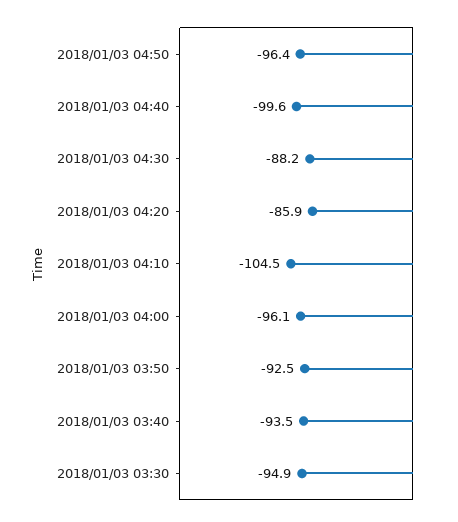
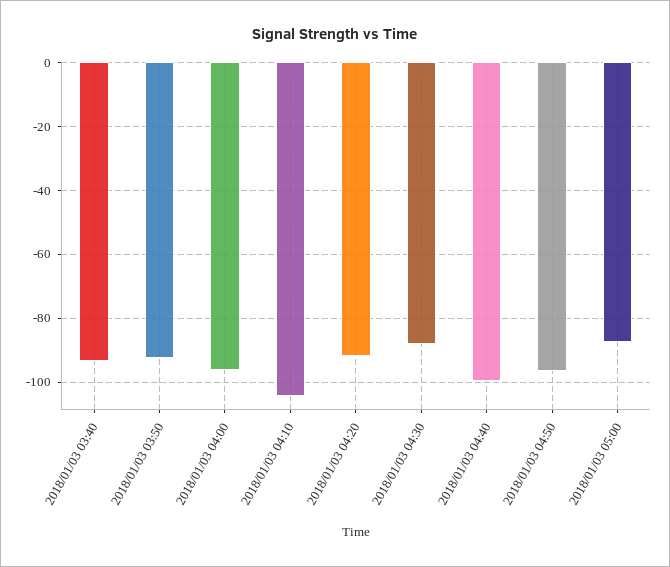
2018/01/03 04:20: -85.9 -> -92
2018/01/03 03:30: -94.9 -> none
2018/01/03 05:00: none -> -88

